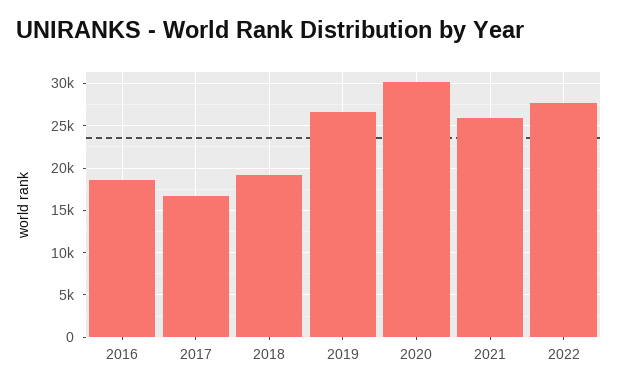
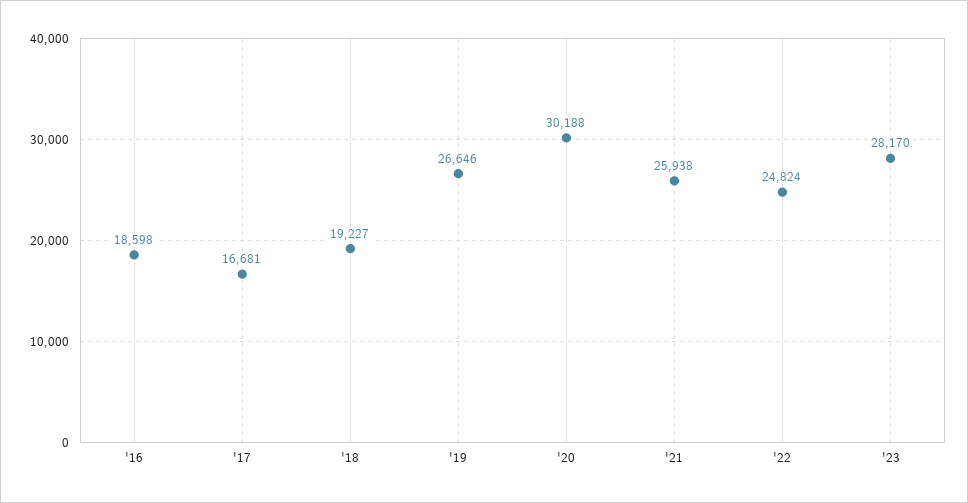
2022: 28000 -> 24824
'23: none -> 28170

